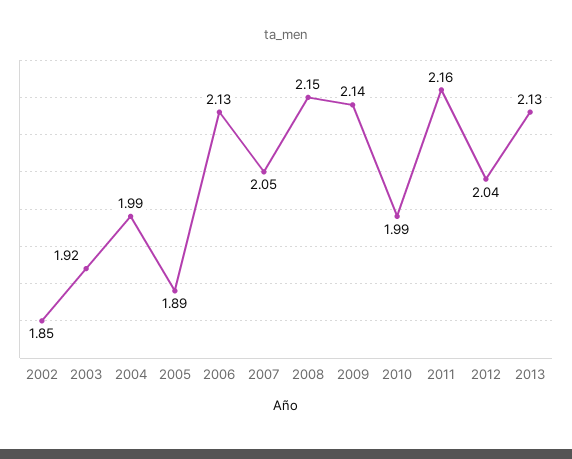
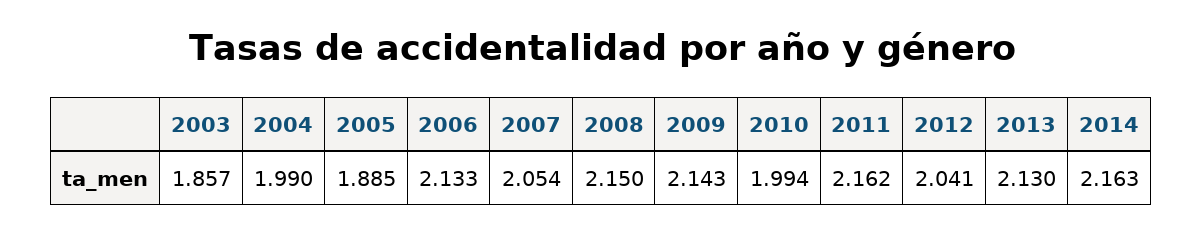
2002: 1.85 -> none
2003: 1.92 -> 1.857
2014: none -> 2.163

